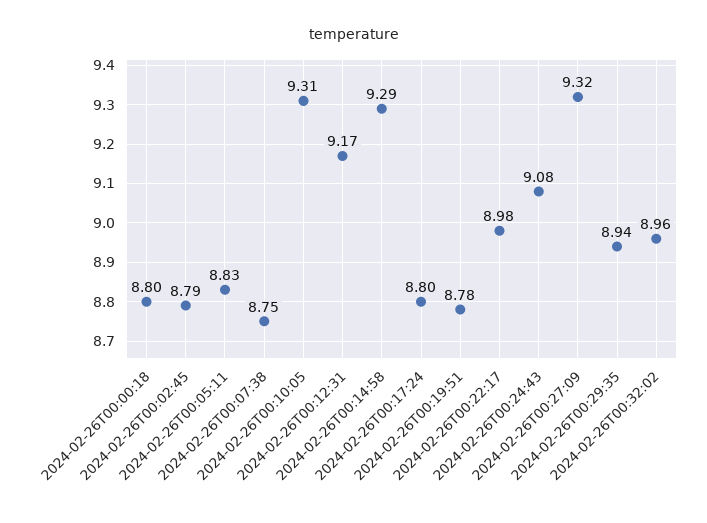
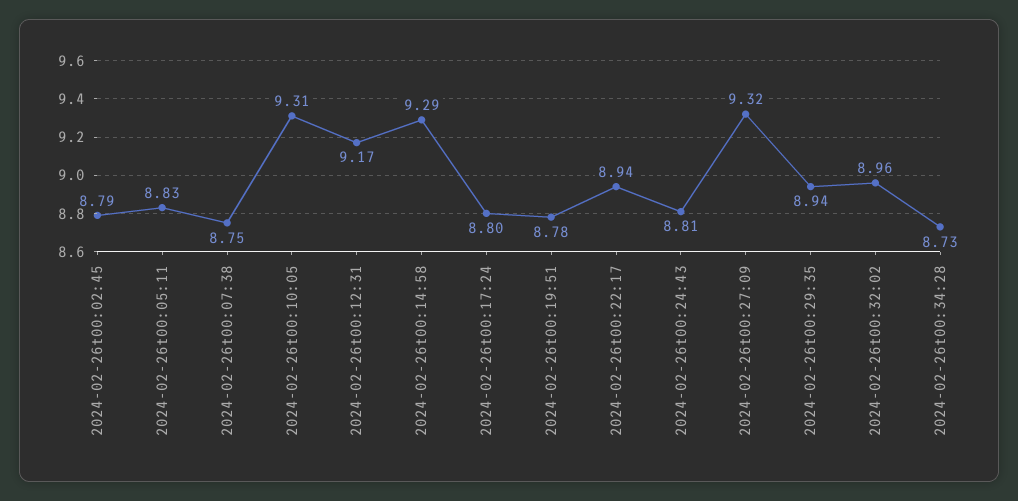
2024-02-26T00:00:18: 8.8 -> none
2024-02-26T00:22:17: 8.98 -> 8.94
2024-02-26T00:24:43: 9.08 -> 8.81
2024-02-26t00:34:28: none -> 8.73

